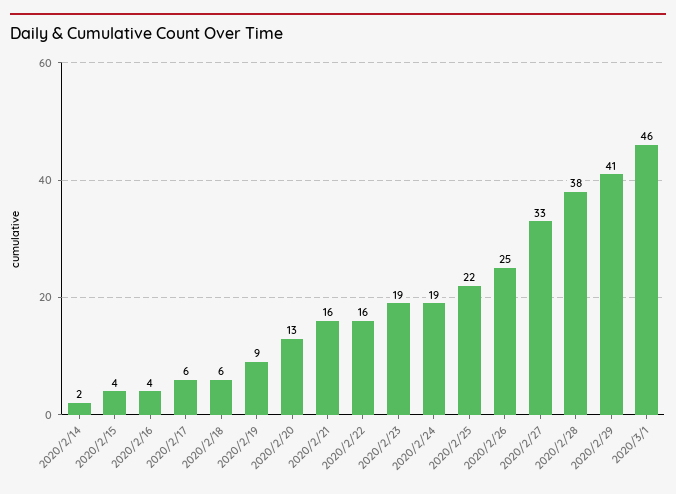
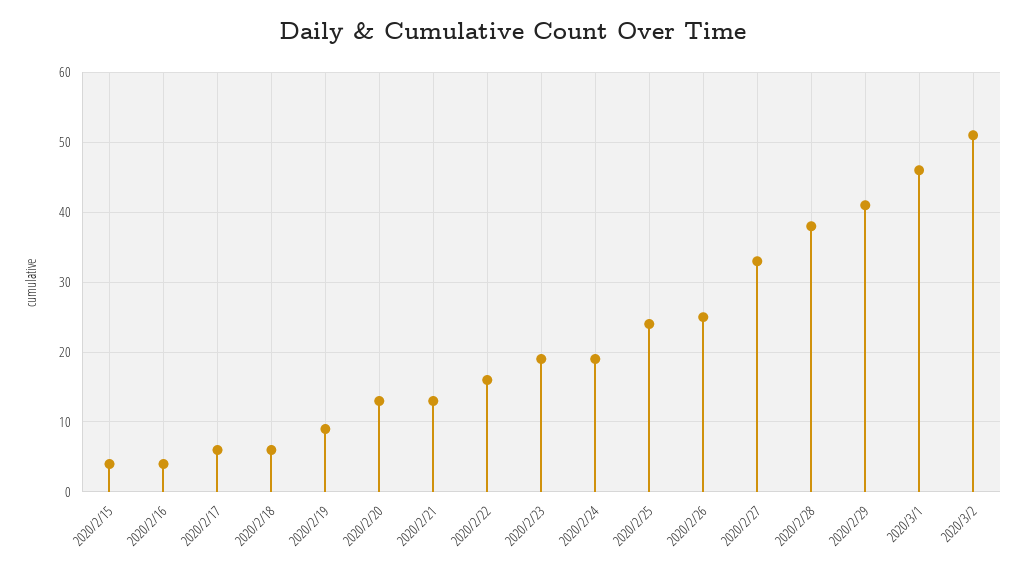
2020/2/14: 2 -> none
2020/2/21: 16 -> 13
2020/2/25: 22 -> 24
2020/3/2: none -> 51

